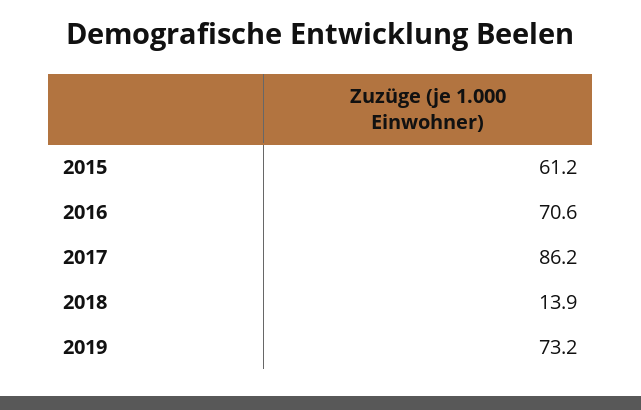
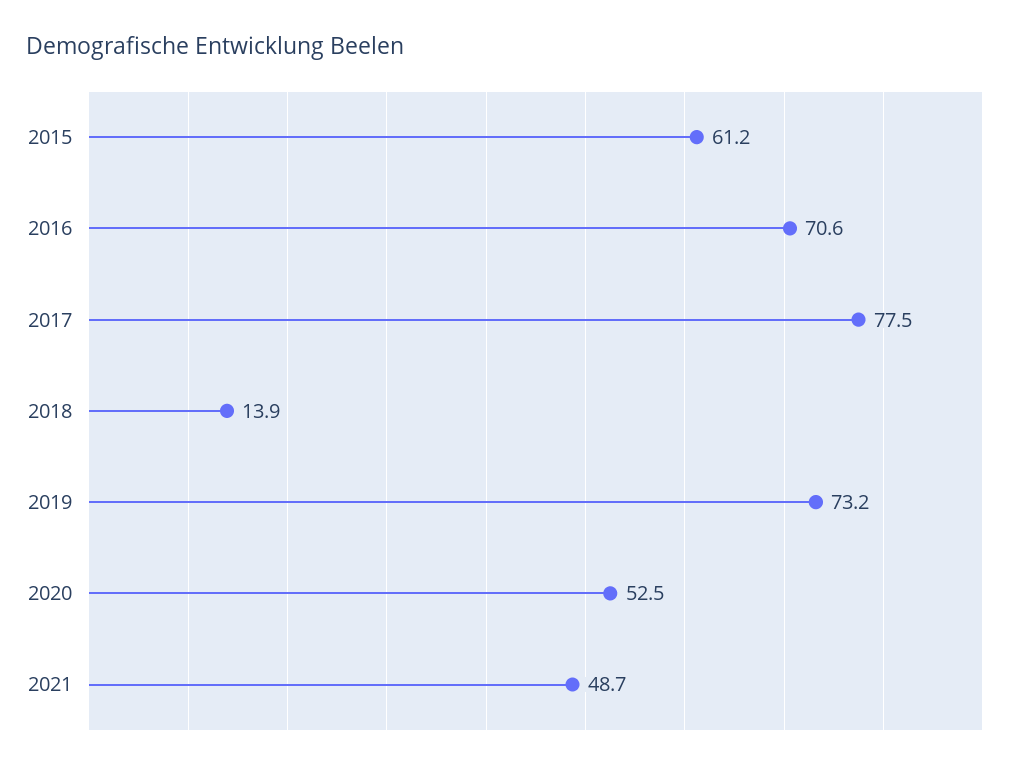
2017: 86.2 -> 77.5
2020: none -> 52.5
2021: none -> 48.7

